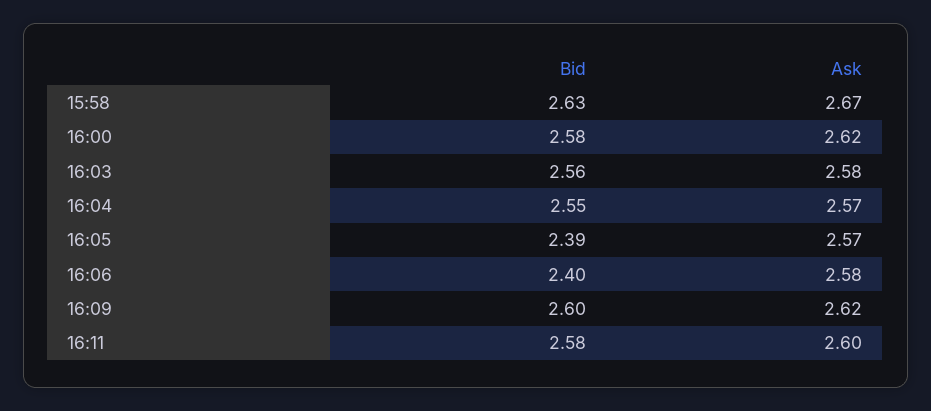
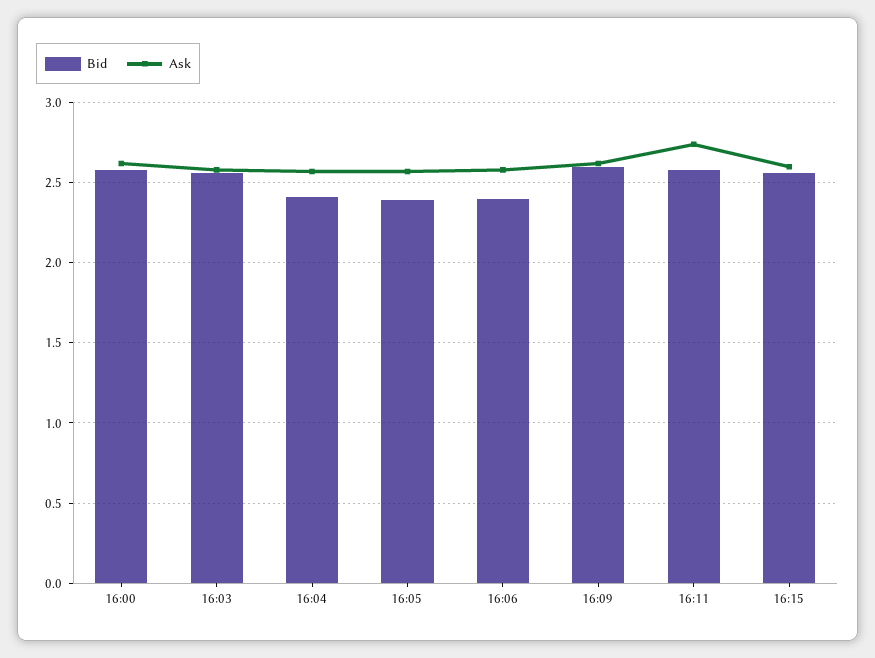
Bid, 15:58: 2.63 -> none
Ask, 15:58: 2.67 -> none
Bid, 16:04: 2.55 -> 2.4
Ask, 16:11: 2.6 -> 2.75
Bid, 16:15: none -> 2.55
Ask, 16:15: none -> 2.6

